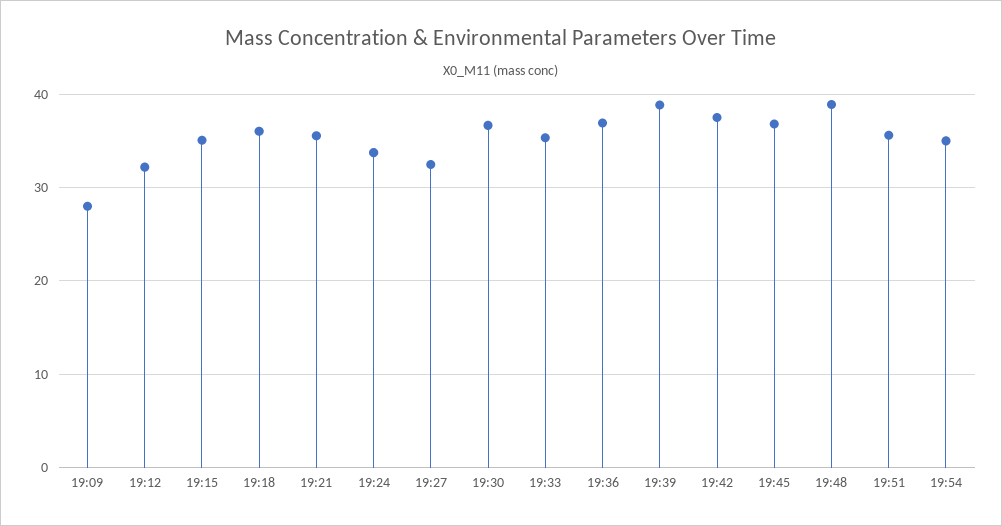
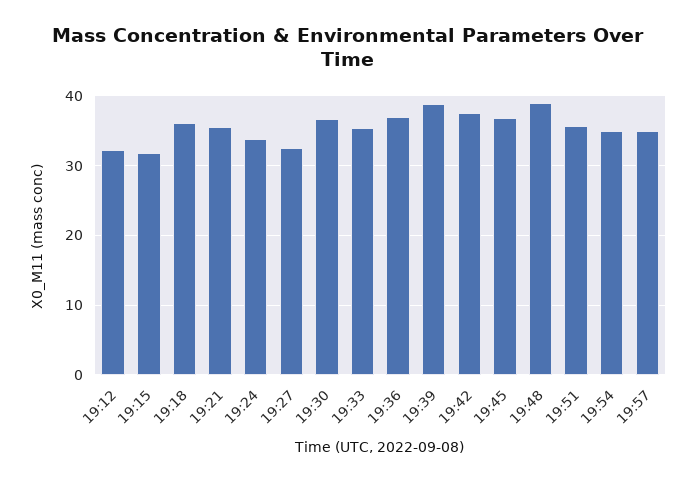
19:09: 28 -> none
19:15: 35 -> 32
19:57: none -> 35

